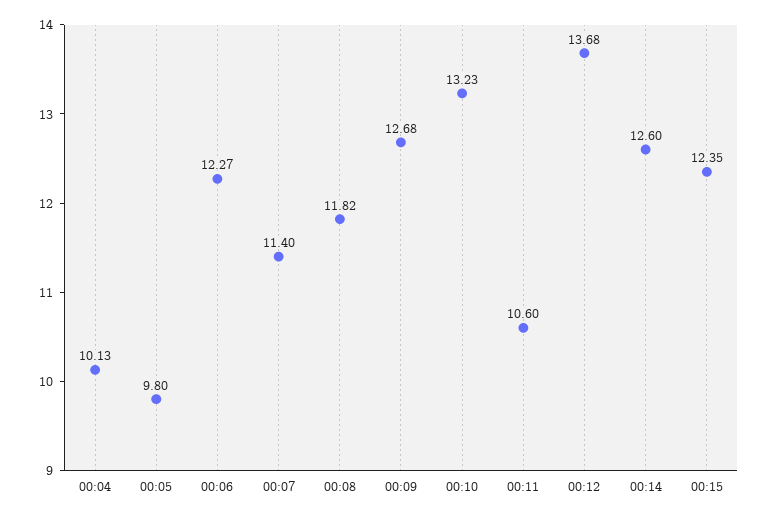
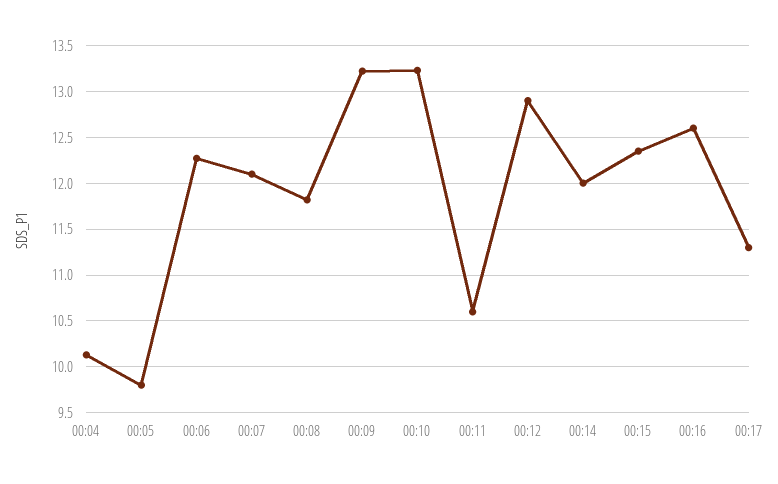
00:07: 11.4 -> 12.1
00:09: 12.68 -> 13.2
00:12: 13.68 -> 12.9
00:14: 12.6 -> 12
00:16: none -> 12.6
00:17: none -> 11.3

